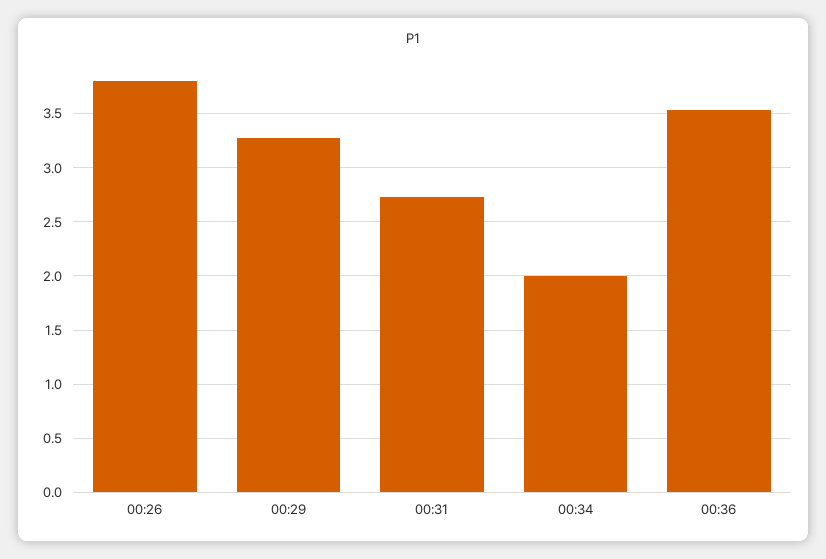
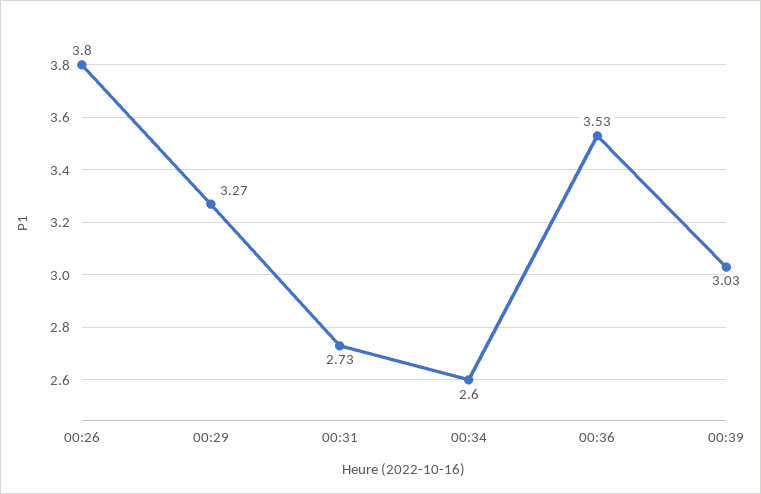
00:34: 2 -> 2.6
00:39: none -> 3.03

